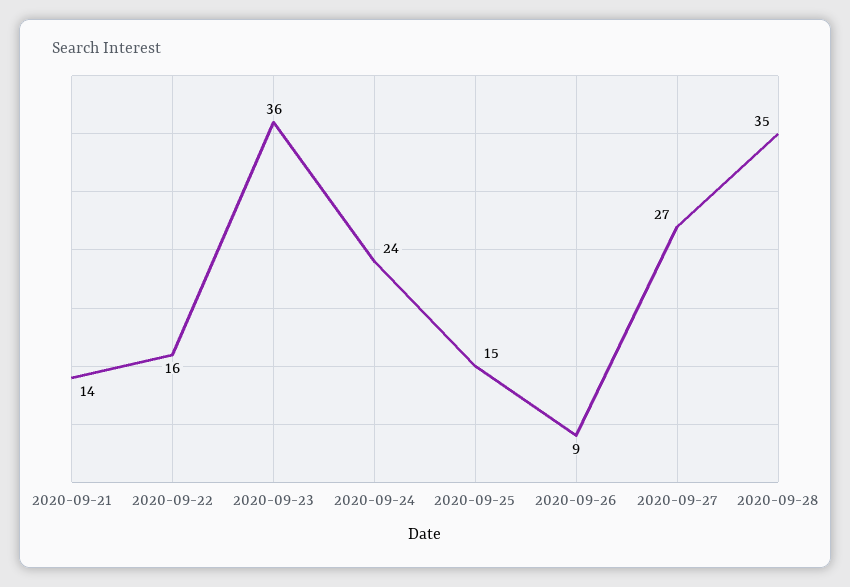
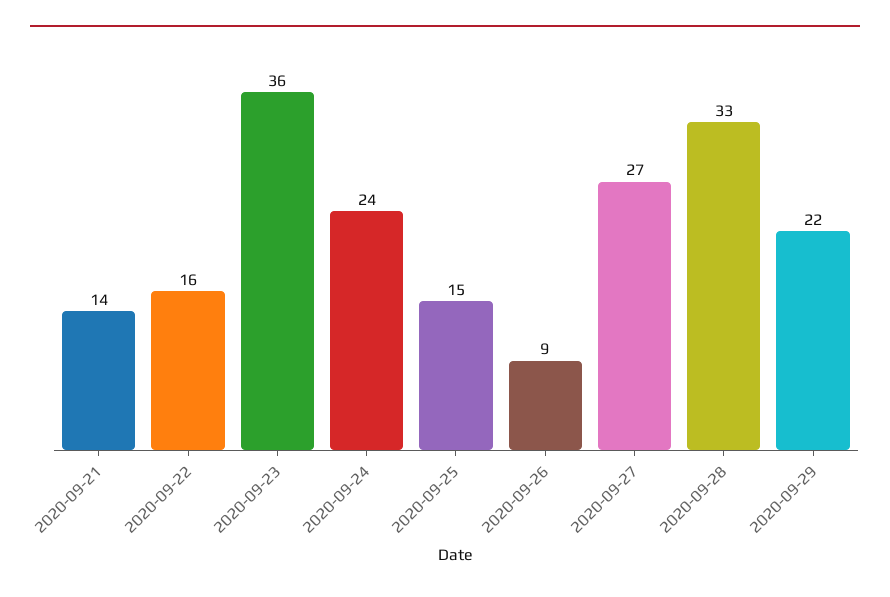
2020-09-28: 35 -> 33
2020-09-29: none -> 22

